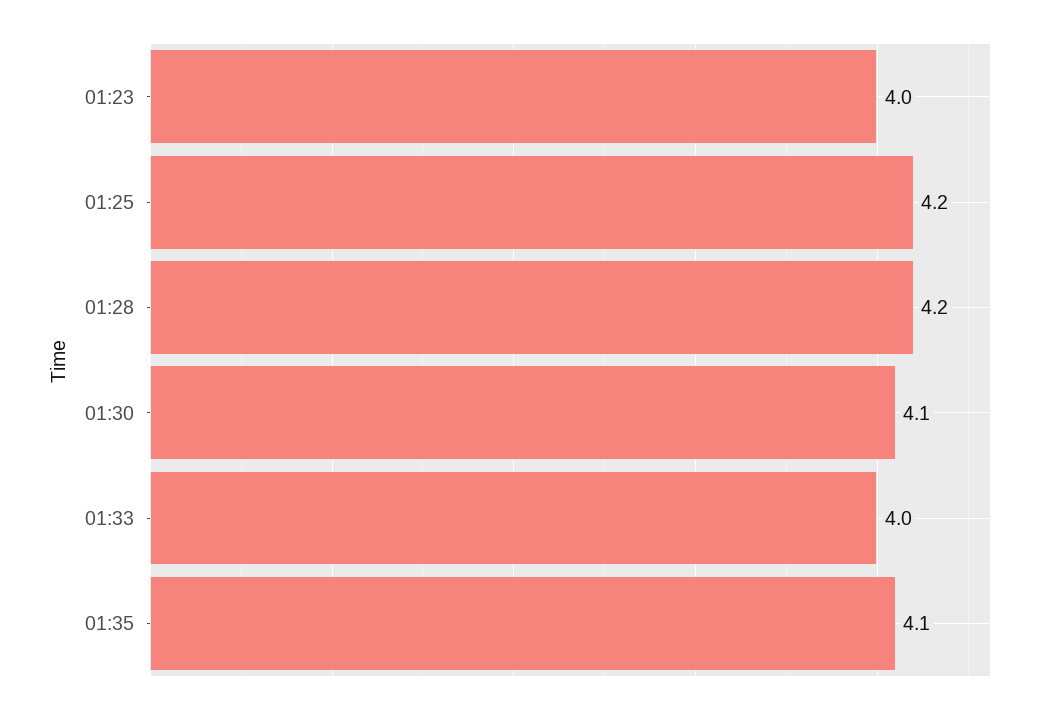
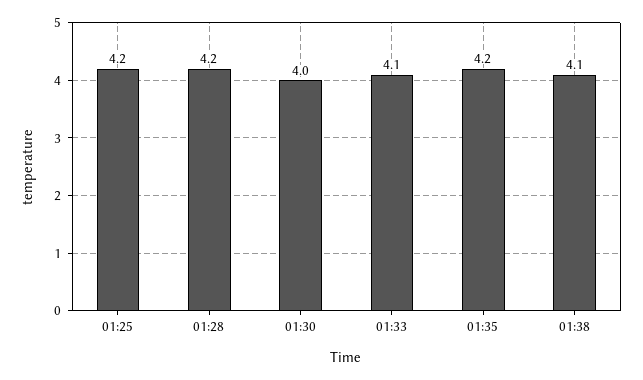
01:23: 4 -> none
01:30: 4.1 -> 4
01:33: 4 -> 4.1
01:35: 4.1 -> 4.2
01:38: none -> 4.1

